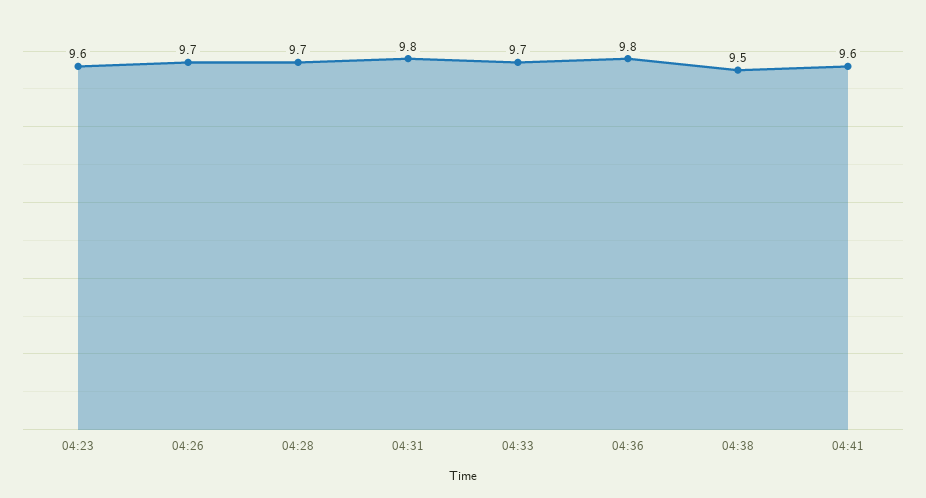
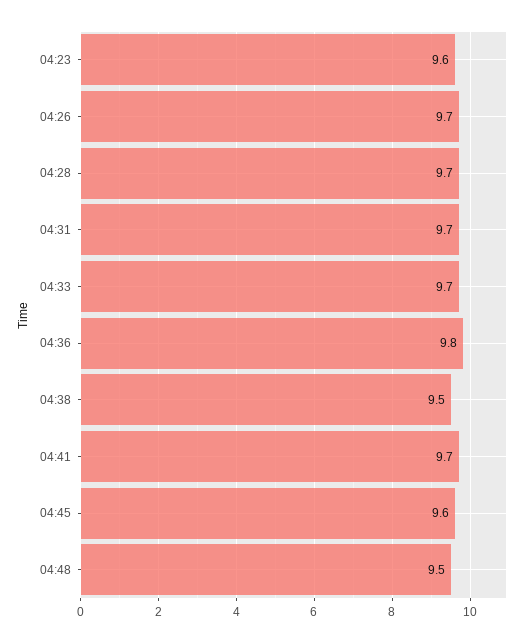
04:31: 9.8 -> 9.7
04:41: 9.6 -> 9.7
04:45: none -> 9.6
04:48: none -> 9.5

